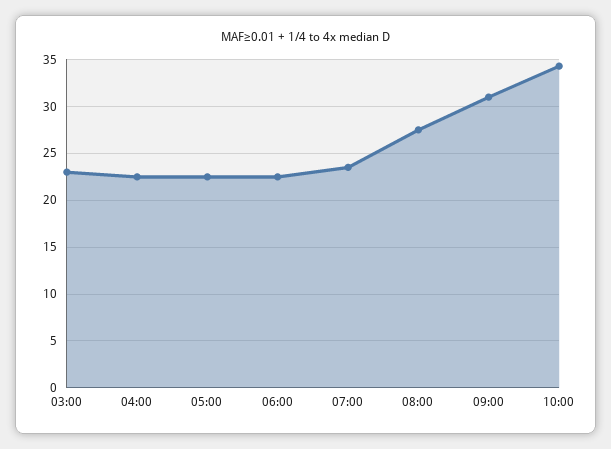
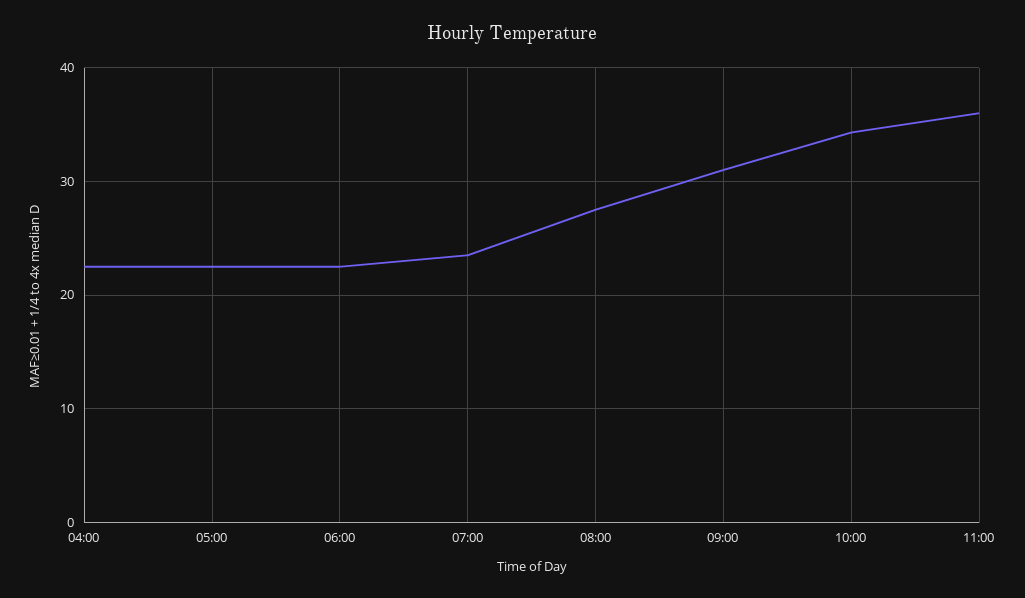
03:00: 23 -> none
11:00: none -> 36

